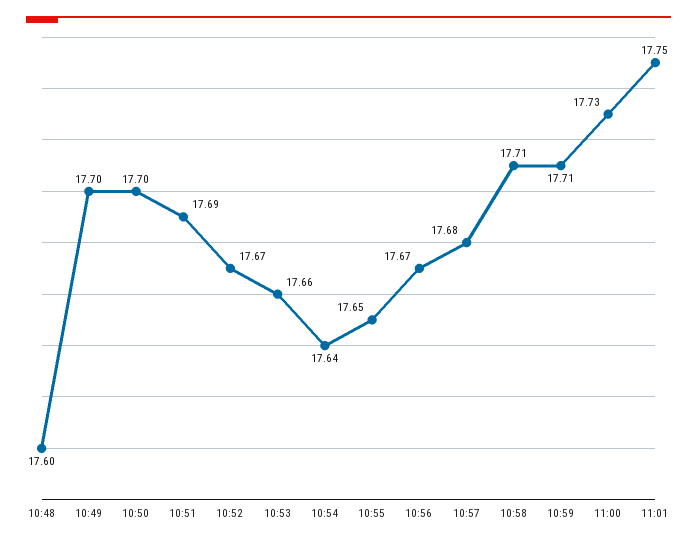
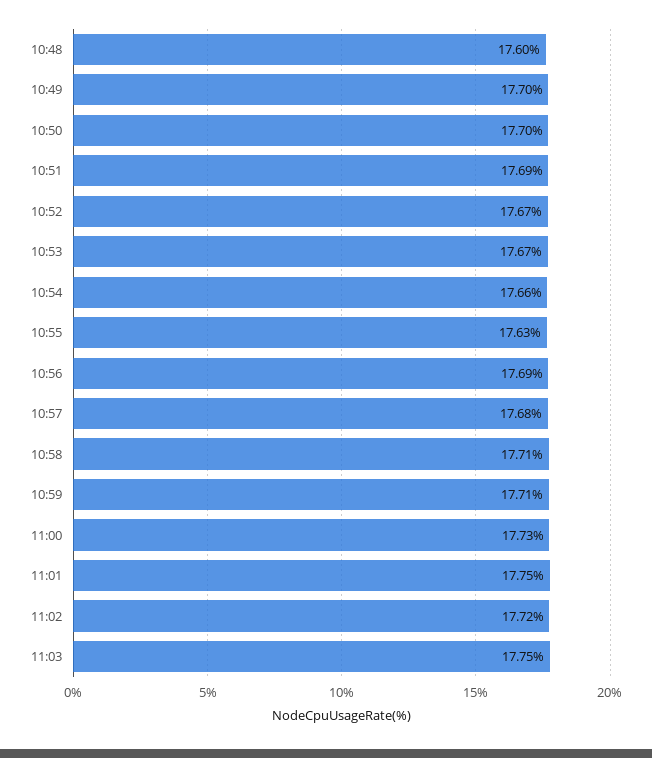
10:53: 17.66 -> 17.67
10:54: 17.64 -> 17.66
10:55: 17.65 -> 17.63
10:56: 17.67 -> 17.69
11:02: none -> 17.72
11:03: none -> 17.75

